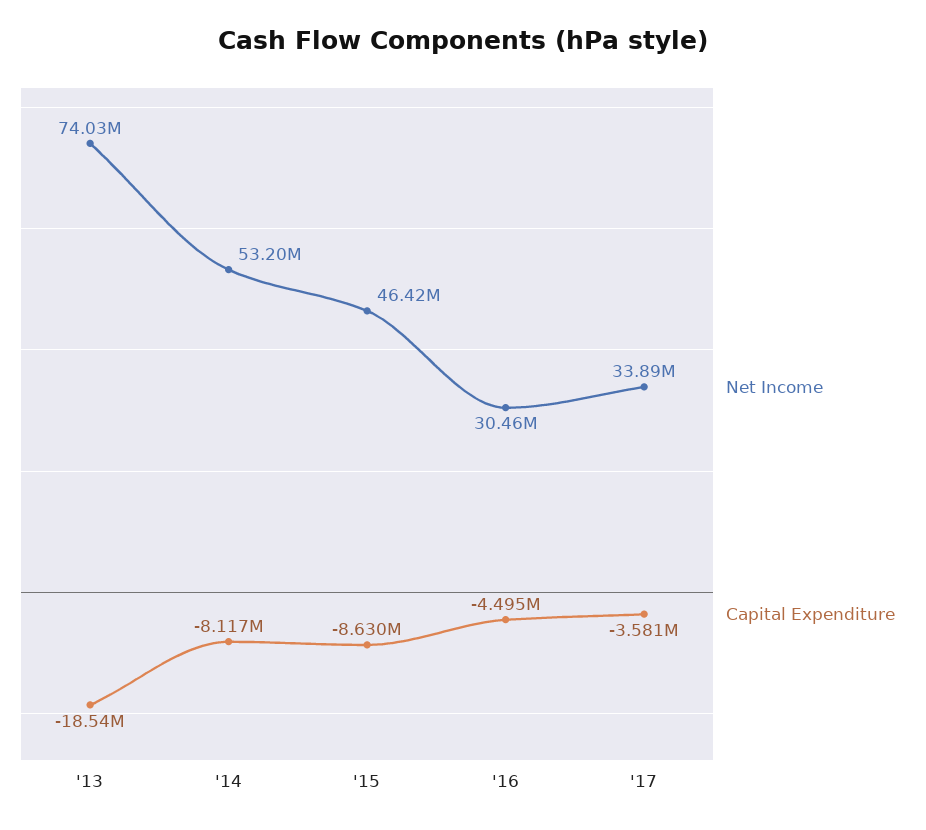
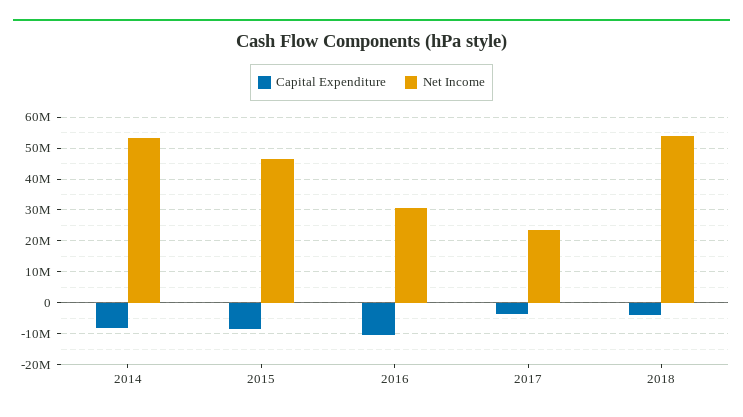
Net Income, '13: 74030000 -> none
Capital Expenditure, '13: -18540000 -> none
Capital Expenditure, '16: -4495000 -> -10000000
Net Income, '17: 33890000 -> 24000000
Capital Expenditure, 2018: none -> -4000000
Net Income, 2018: none -> 54000000

